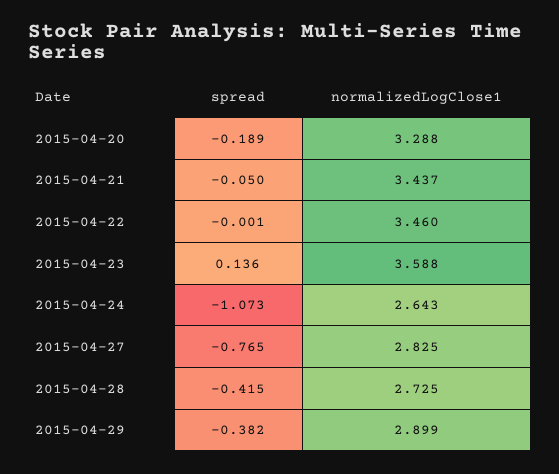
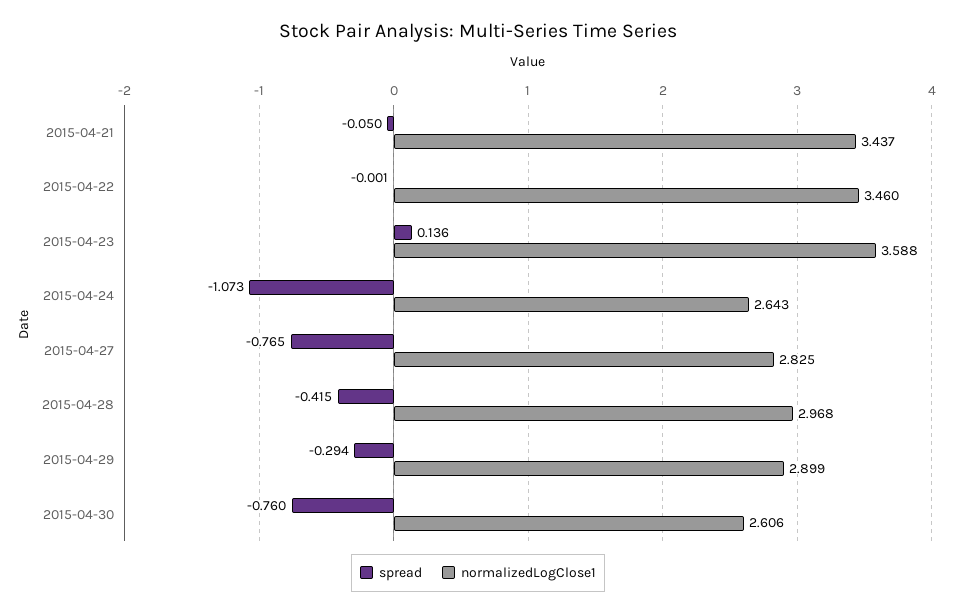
spread, 2015-04-20: -0.189 -> none
normalizedLogClose1, 2015-04-20: 3.288 -> none
normalizedLogClose1, 2015-04-28: 2.725 -> 2.968
spread, 2015-04-29: -0.382 -> -0.294
spread, 2015-04-30: none -> -0.76
normalizedLogClose1, 2015-04-30: none -> 2.606

